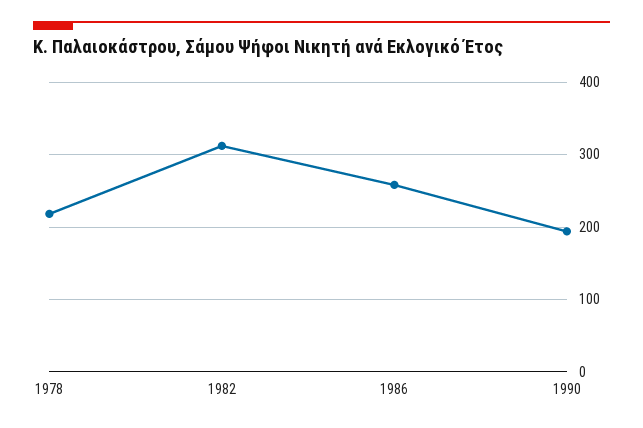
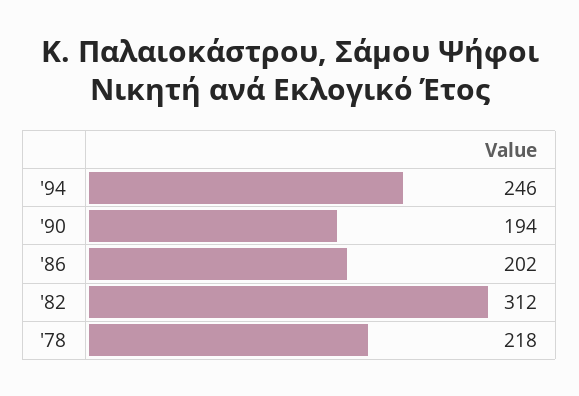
1986: 260 -> 202
'94: none -> 246

